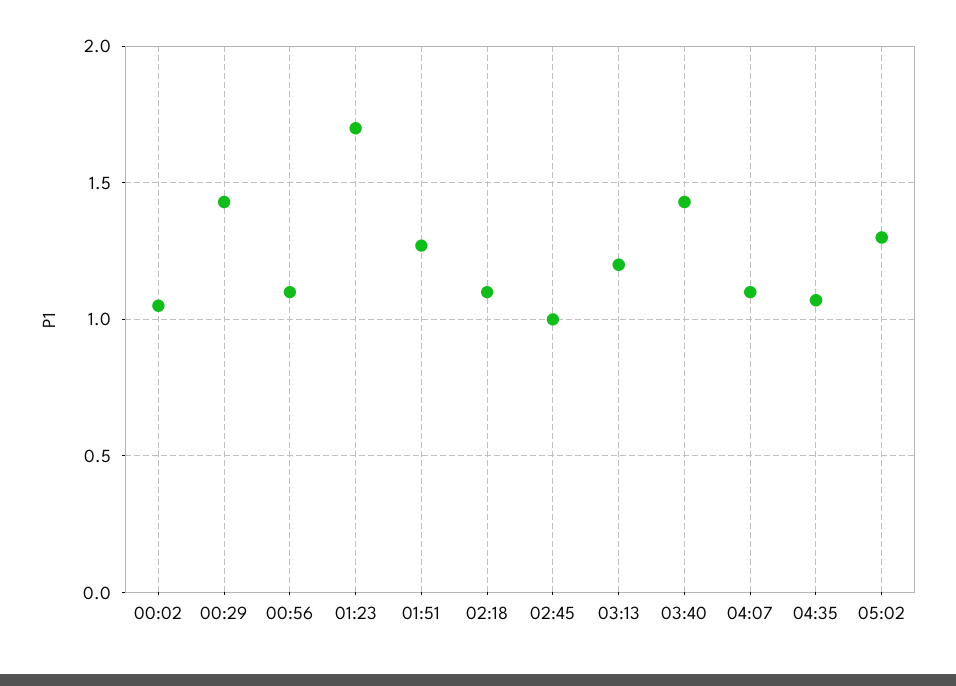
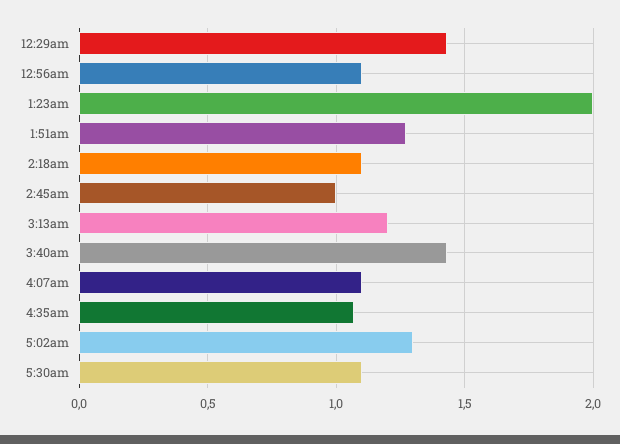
00:02: 1.05 -> none
01:23: 1.7 -> 2
5:30am: none -> 1.1

